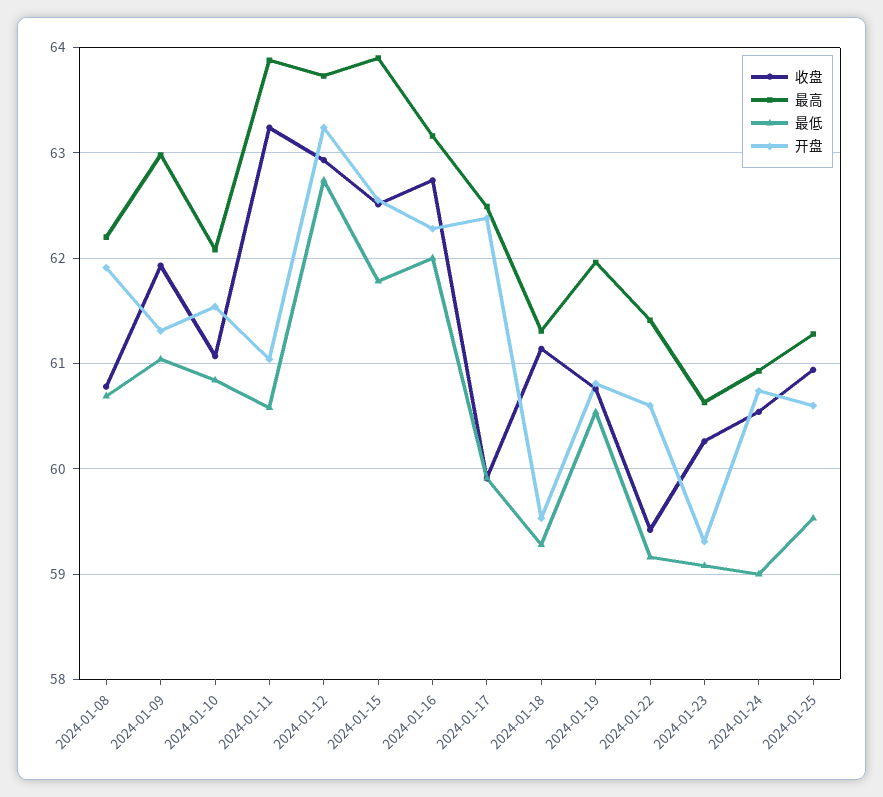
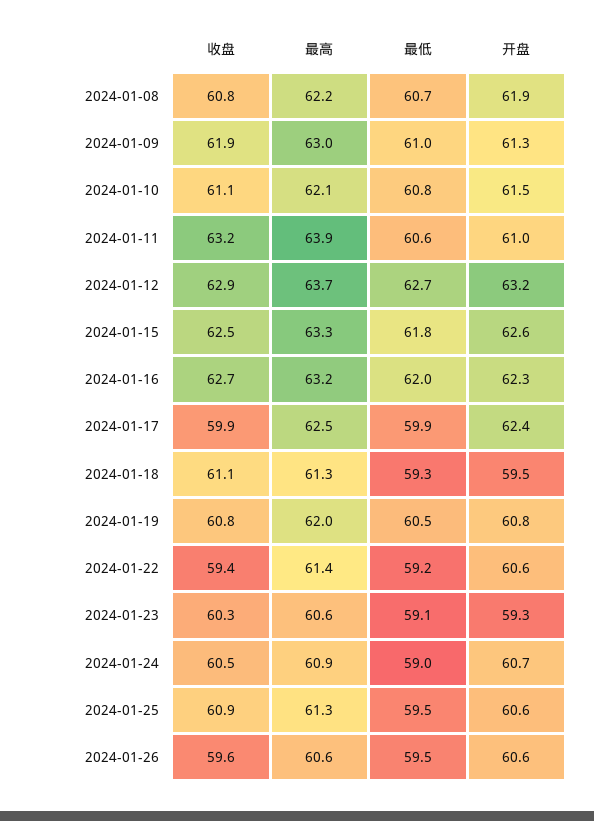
最高, 2024-01-15: 63.9 -> 63.3
收盘, 2024-01-26: none -> 59.6
最高, 2024-01-26: none -> 60.6
最低, 2024-01-26: none -> 59.5
开盘, 2024-01-26: none -> 60.6

